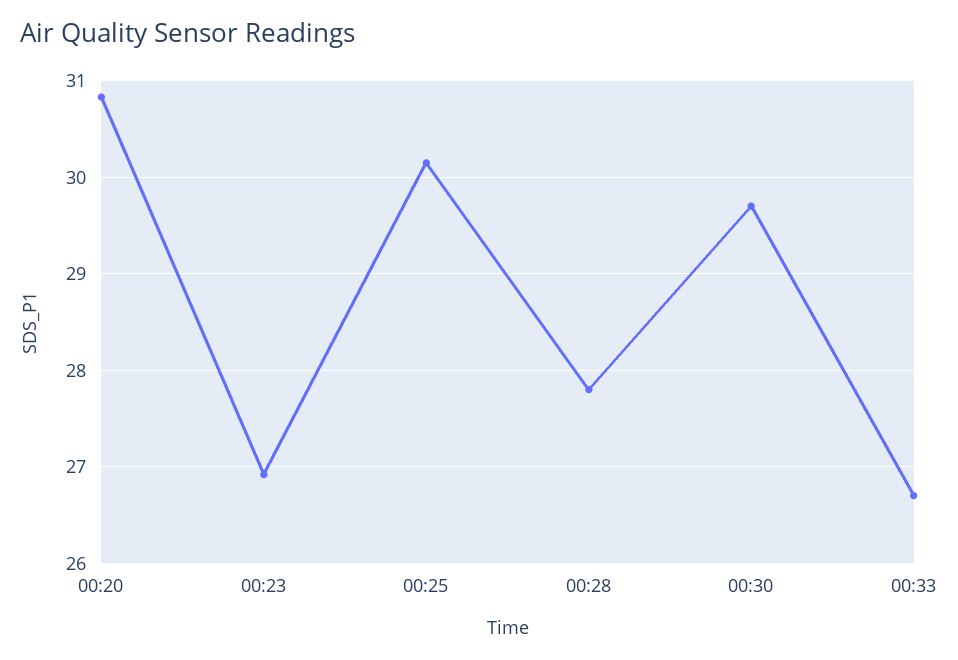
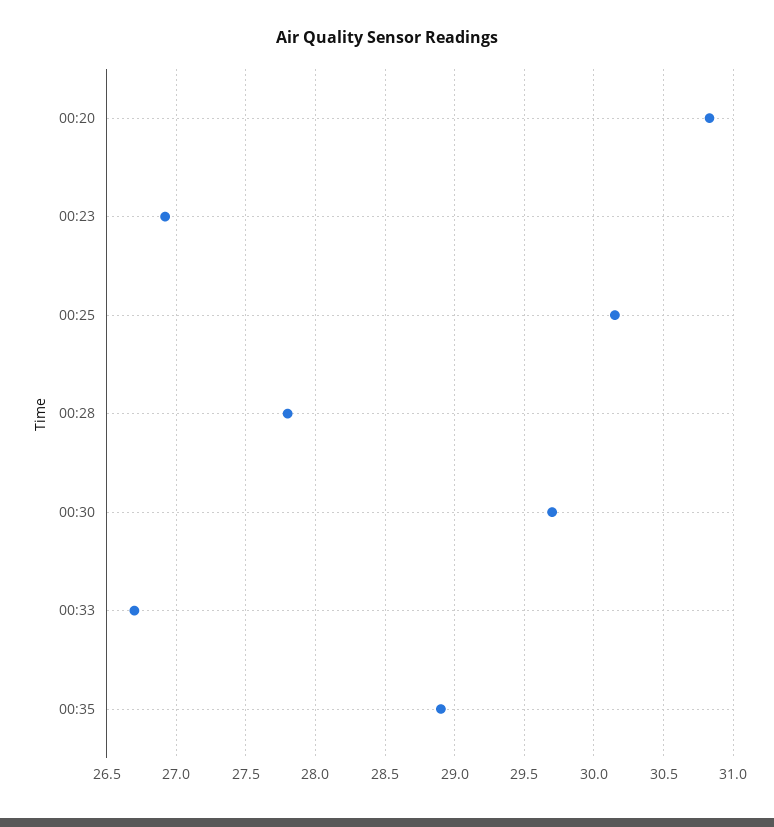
00:35: none -> 28.9

